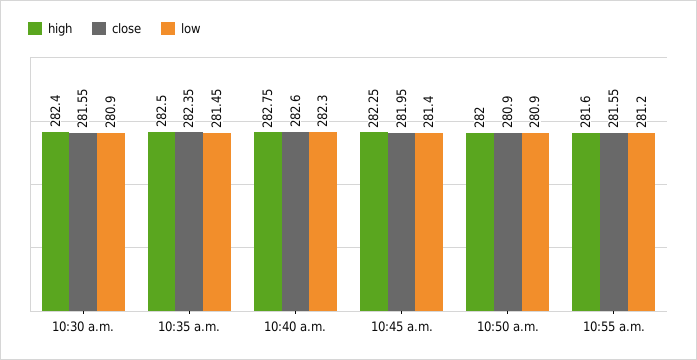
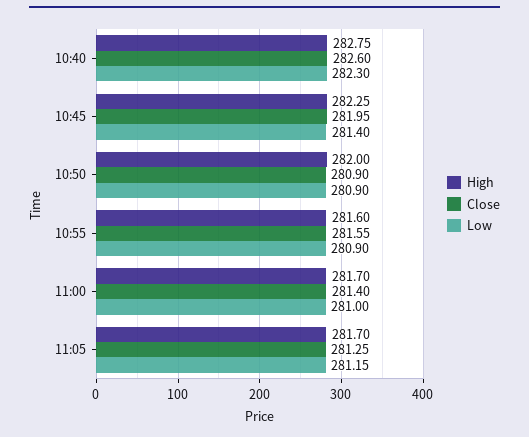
high, 10:30 a.m.: 282.4 -> none
close, 10:30 a.m.: 281.55 -> none
low, 10:30 a.m.: 280.9 -> none
high, 10:35 a.m.: 282.5 -> none
close, 10:35 a.m.: 282.35 -> none
low, 10:35 a.m.: 281.45 -> none
low, 10:55 a.m.: 281.2 -> 280.9
high, 11:00: none -> 281.7
close, 11:00: none -> 281.4
low, 11:00: none -> 281
high, 11:05: none -> 281.7
close, 11:05: none -> 281.25
low, 11:05: none -> 281.15

